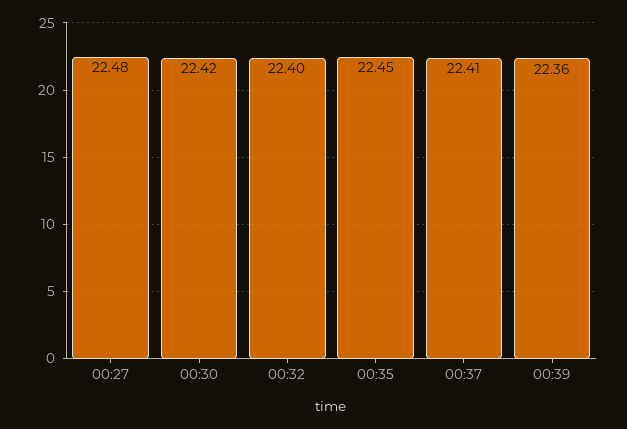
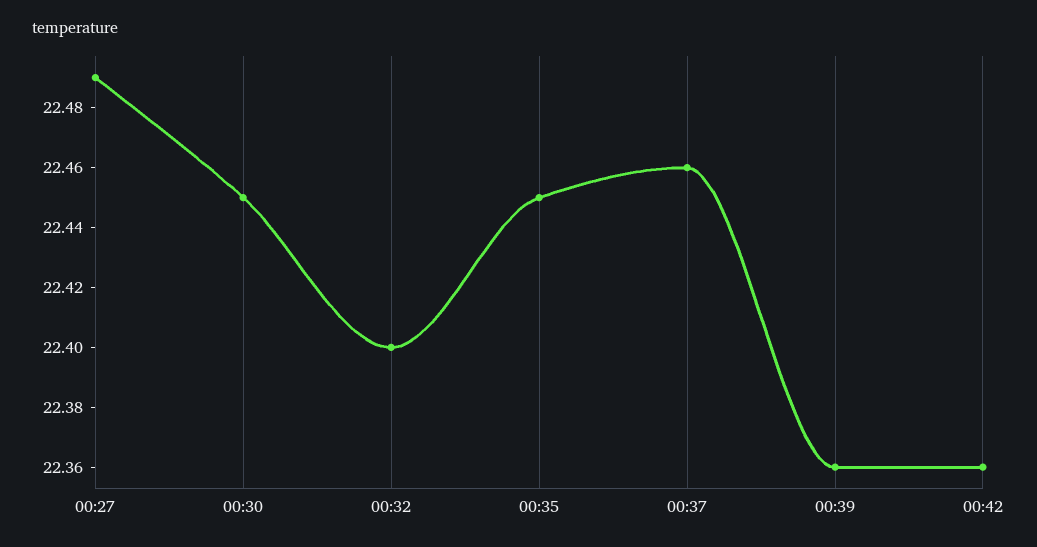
00:27: 22.48 -> 22.49
00:30: 22.42 -> 22.45
00:37: 22.41 -> 22.46
00:42: none -> 22.36

